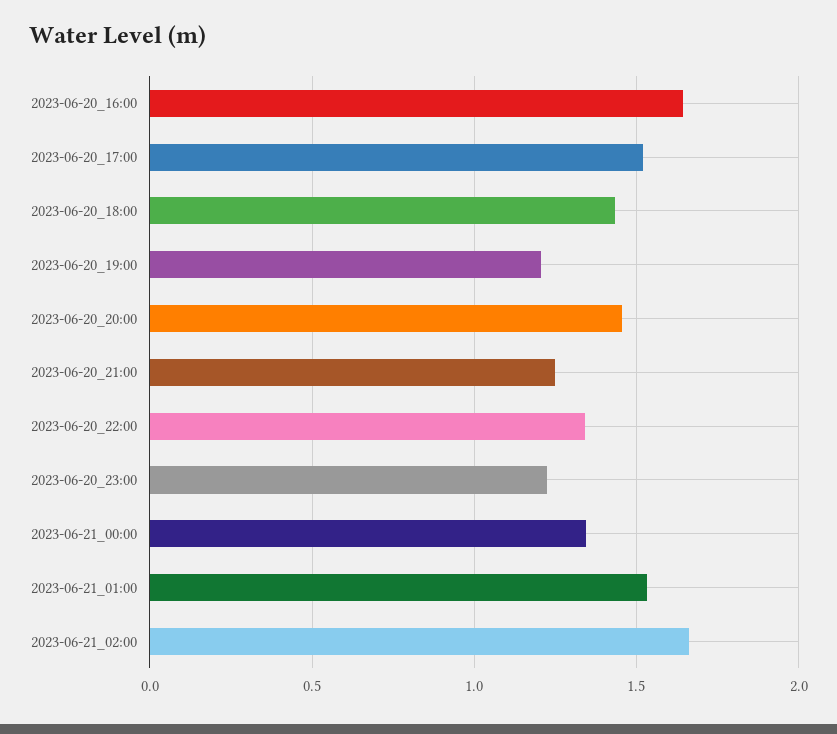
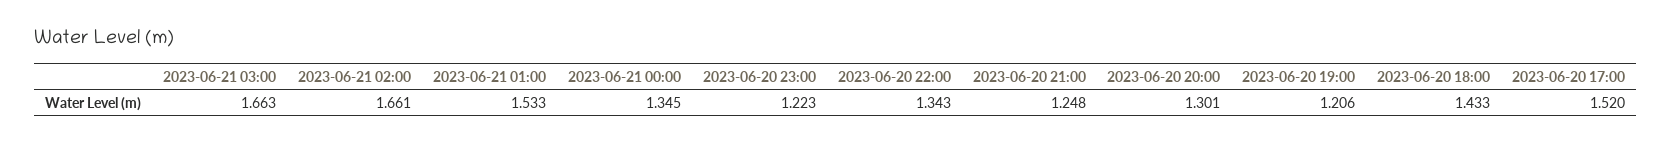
2023-06-20_16:00: 1.65 -> none
2023-06-20_20:00: 1.45 -> 1.301
2023-06-21 03:00: none -> 1.663

